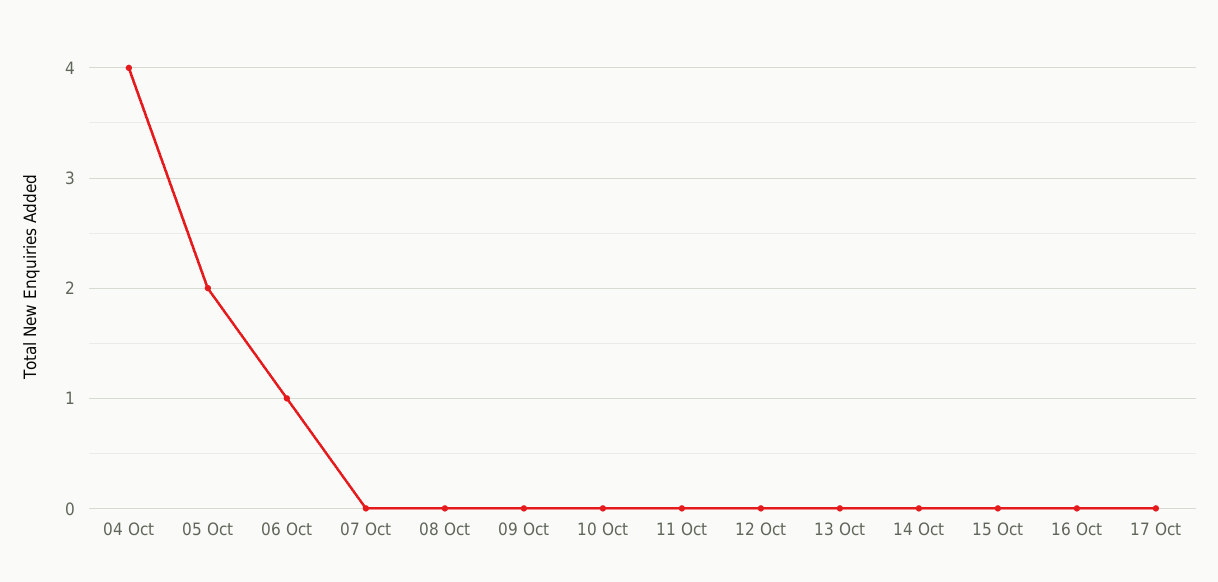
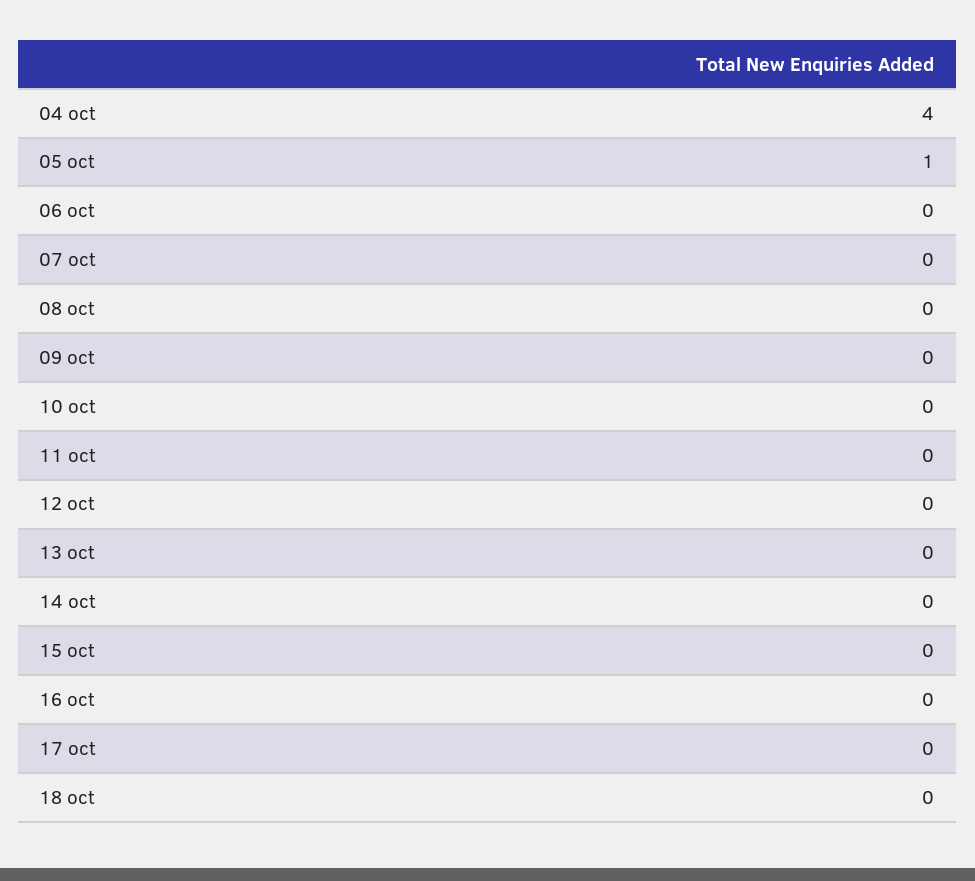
05 Oct: 2 -> 1
06 Oct: 1 -> 0
18 oct: none -> 0

